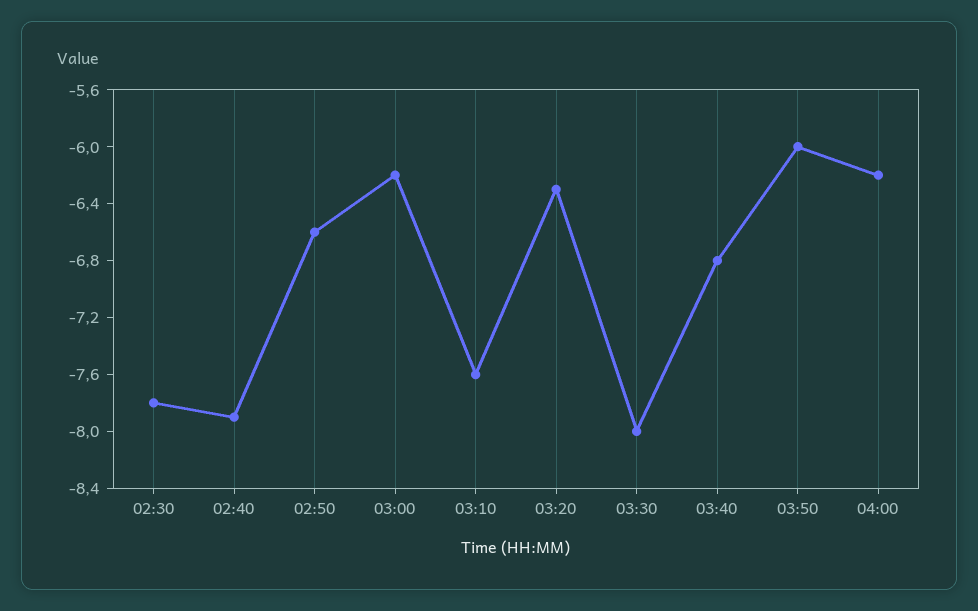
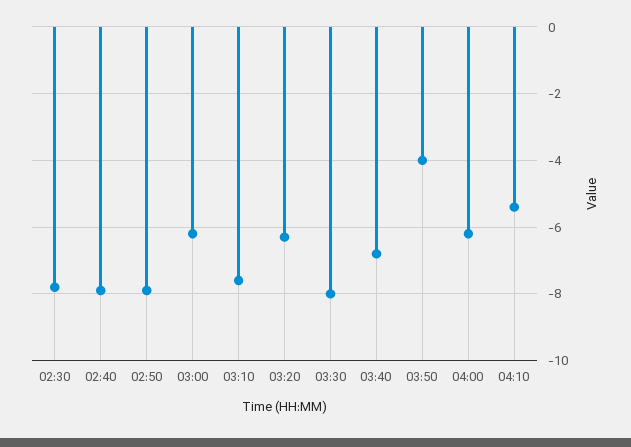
02:50: -6.6 -> -8
03:50: -6 -> -4
04:10: none -> -5.5

